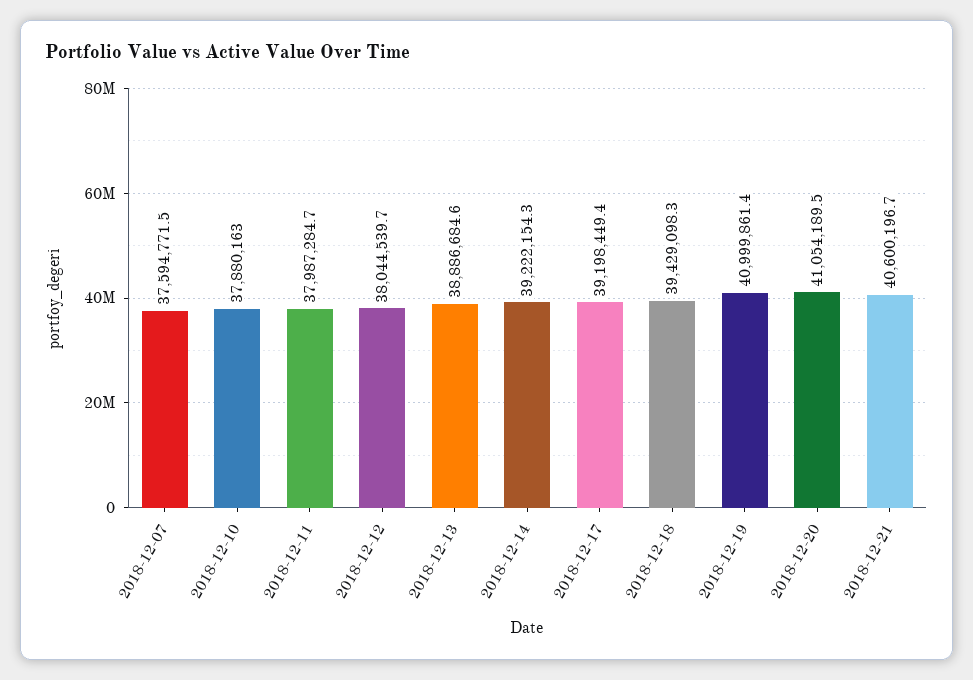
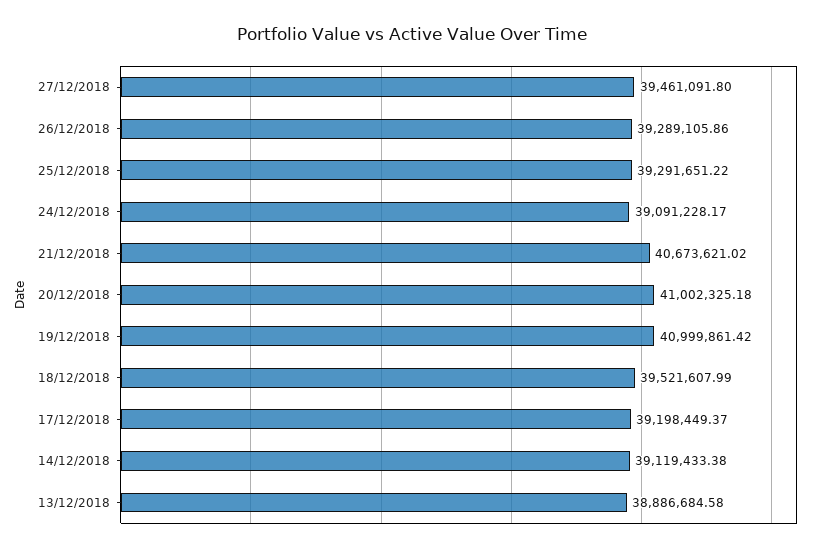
2018-12-07: 37594771.5 -> none
2018-12-10: 37880163 -> none
2018-12-11: 37987284.7 -> none
2018-12-12: 38044539.7 -> none
2018-12-14: 39222154.3 -> 39119433.38
2018-12-18: 39429098.3 -> 39521607.99
2018-12-20: 41054189.5 -> 41002325.18
2018-12-21: 40600196.7 -> 40673621.02
27/12/2018: none -> 39461091.8
26/12/2018: none -> 39289105.86
25/12/2018: none -> 39291651.22
24/12/2018: none -> 39091228.17

